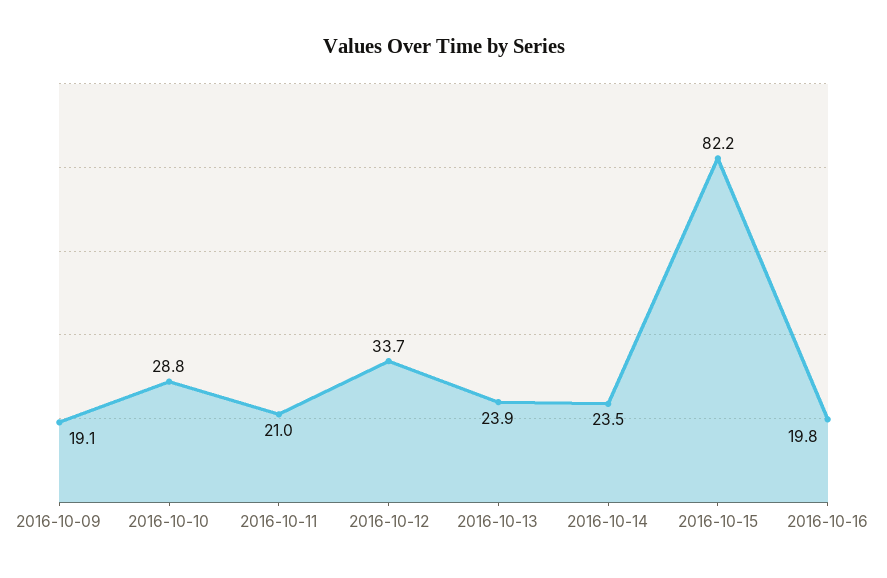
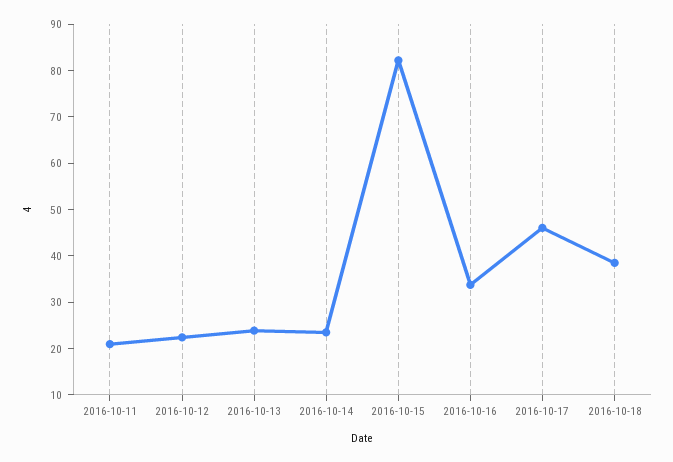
2016-10-09: 19.1 -> none
2016-10-10: 28.8 -> none
2016-10-12: 33.7 -> 22
2016-10-16: 19.8 -> 34
2016-10-17: none -> 46
2016-10-18: none -> 38

